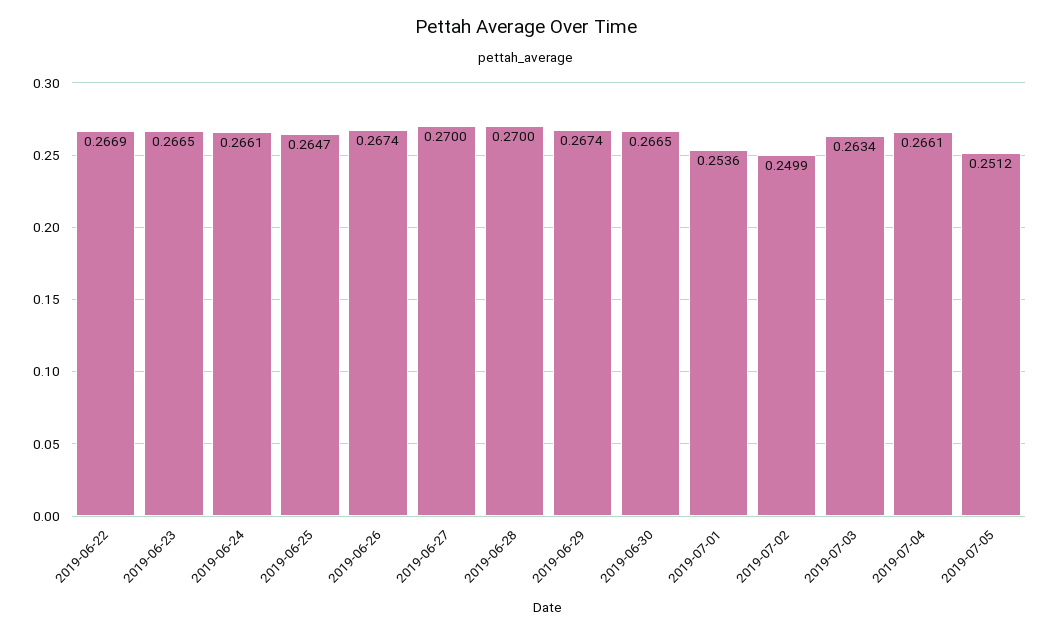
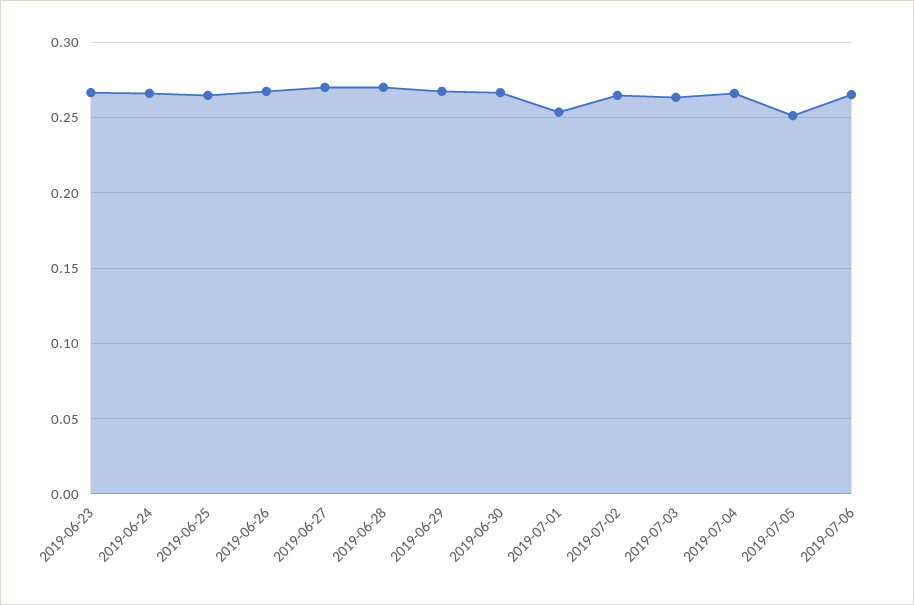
2019-06-22: 0.2669 -> none
2019-07-02: 0.2499 -> 0.265
2019-07-06: none -> 0.265

